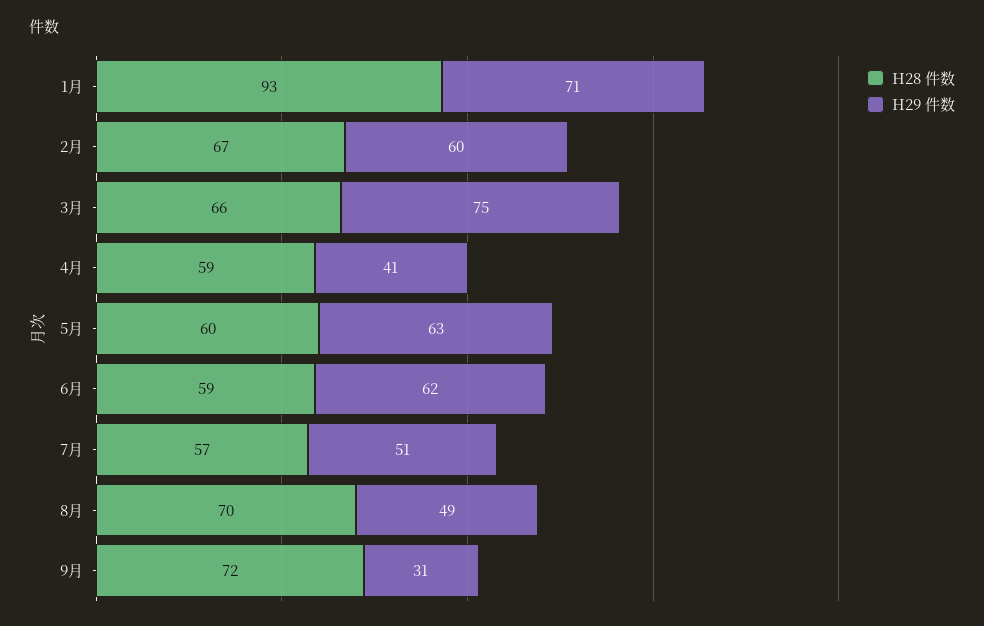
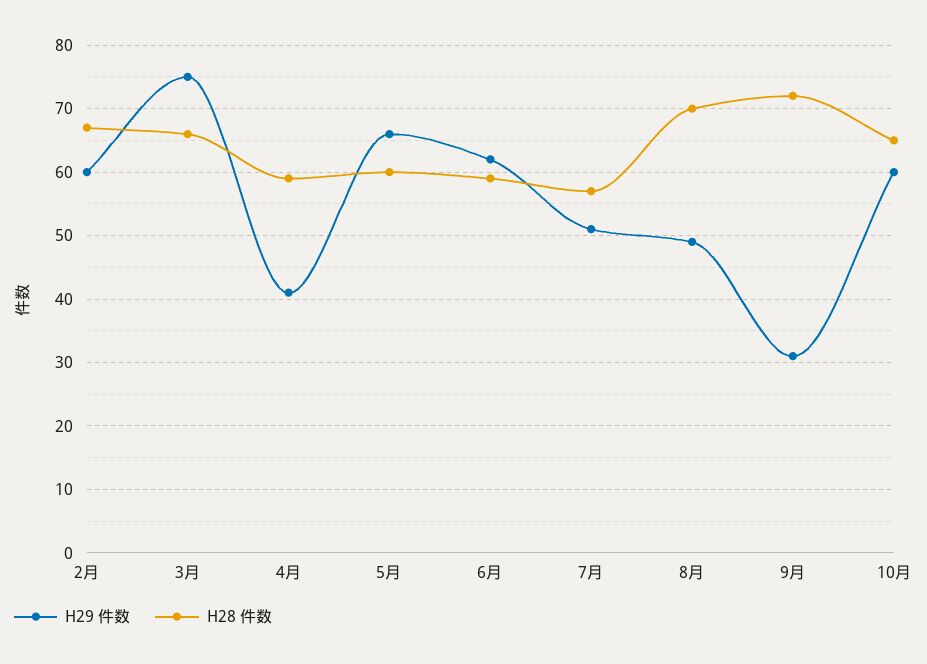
H28 件数, 1月: 93 -> none
H29 件数, 1月: 71 -> none
H29 件数, 5月: 63 -> 66
H29 件数, 10月: none -> 60
H28 件数, 10月: none -> 65

